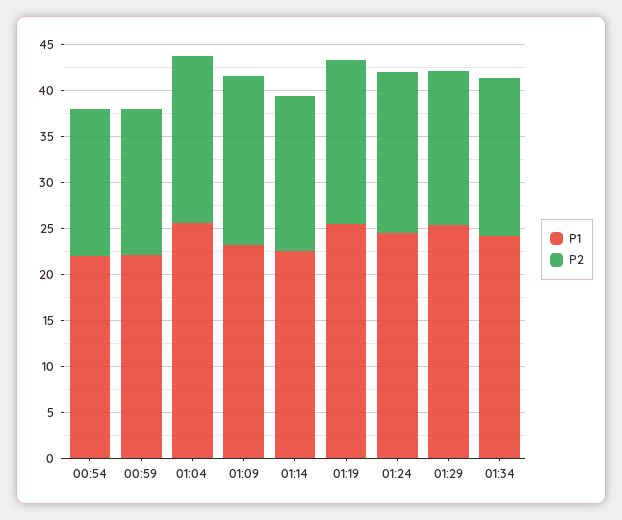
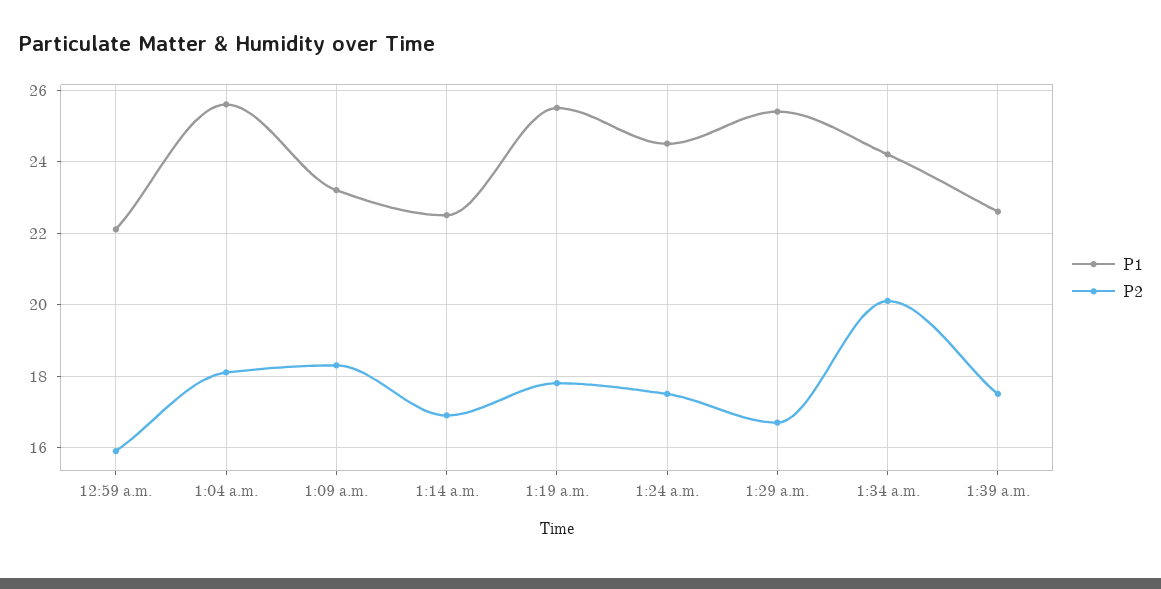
P1, 00:54: 22 -> none
P2, 00:54: 16 -> none
P2, 01:34: 17 -> 20
P1, 1:39 a.m.: none -> 22.5
P2, 1:39 a.m.: none -> 17.5

